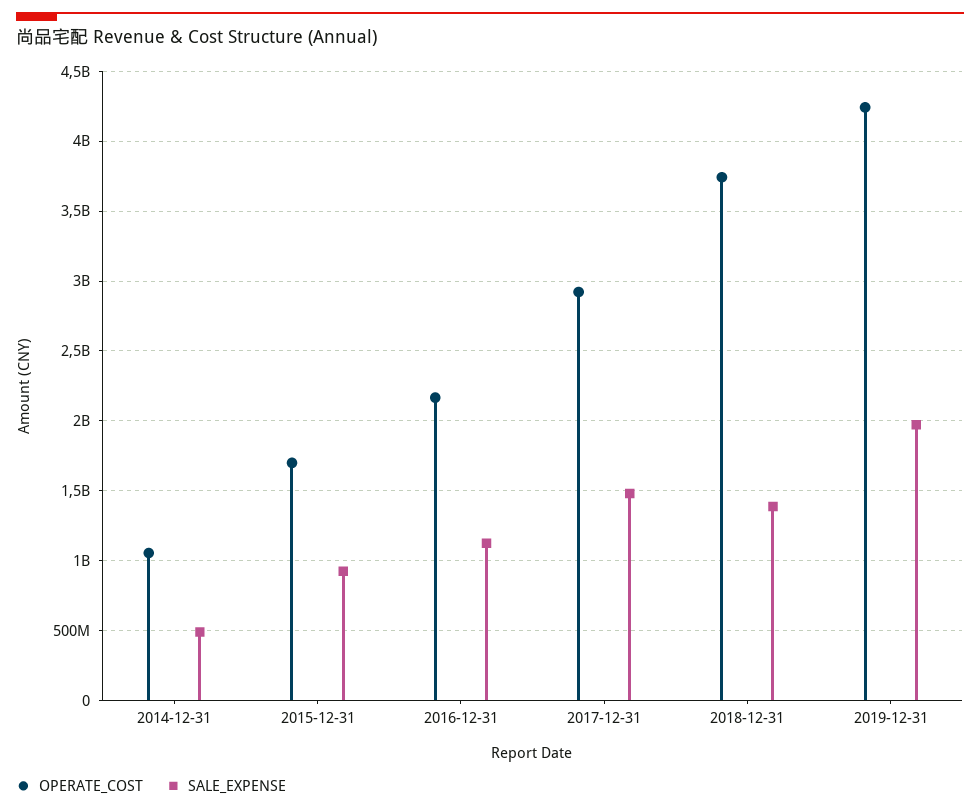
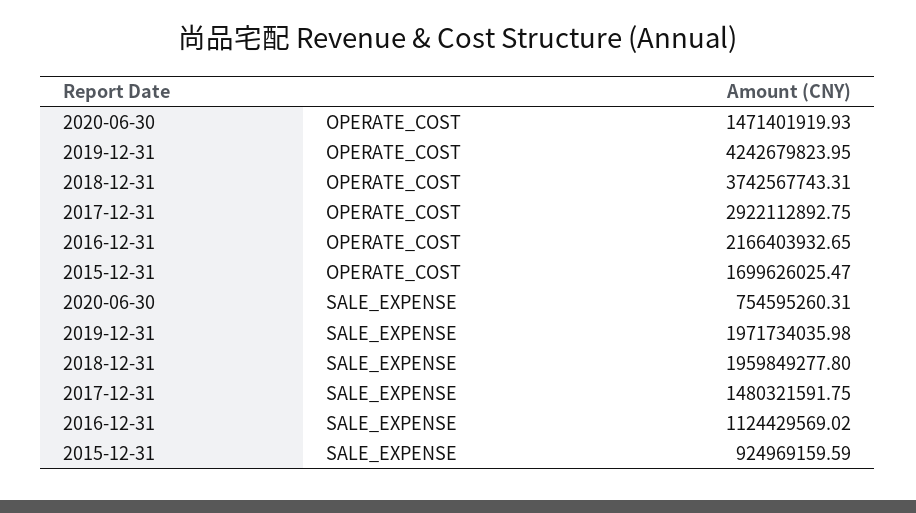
OPERATE_COST, 2014-12-31: 1050000000 -> none
SALE_EXPENSE, 2014-12-31: 500000000 -> none
SALE_EXPENSE, 2018-12-31: 1400000000 -> 1959849277.8
OPERATE_COST, 2020-06-30: none -> 1471401919.93
SALE_EXPENSE, 2020-06-30: none -> 754595260.31

